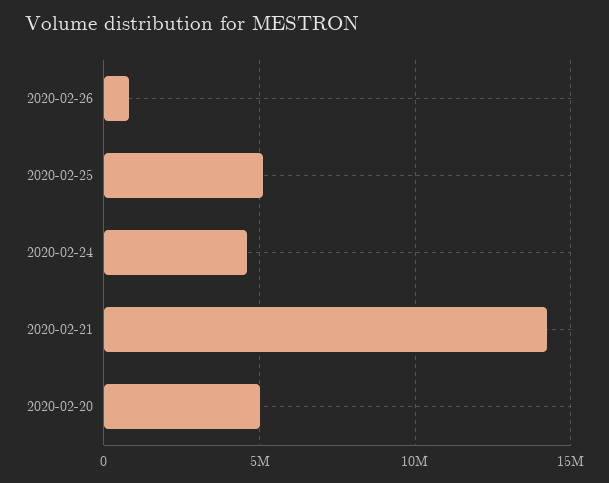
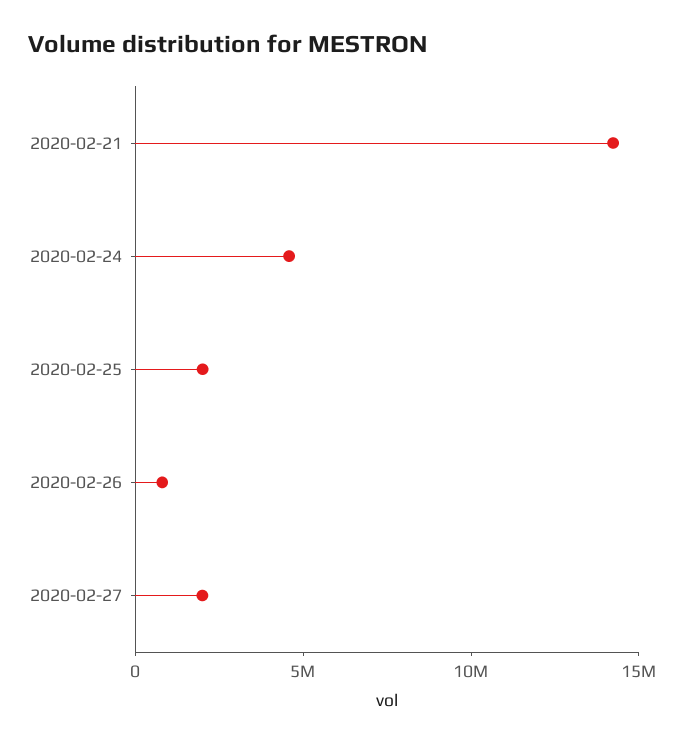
2020-02-25: 5000000 -> 2000000
2020-02-20: 5000000 -> none
2020-02-27: none -> 2000000

